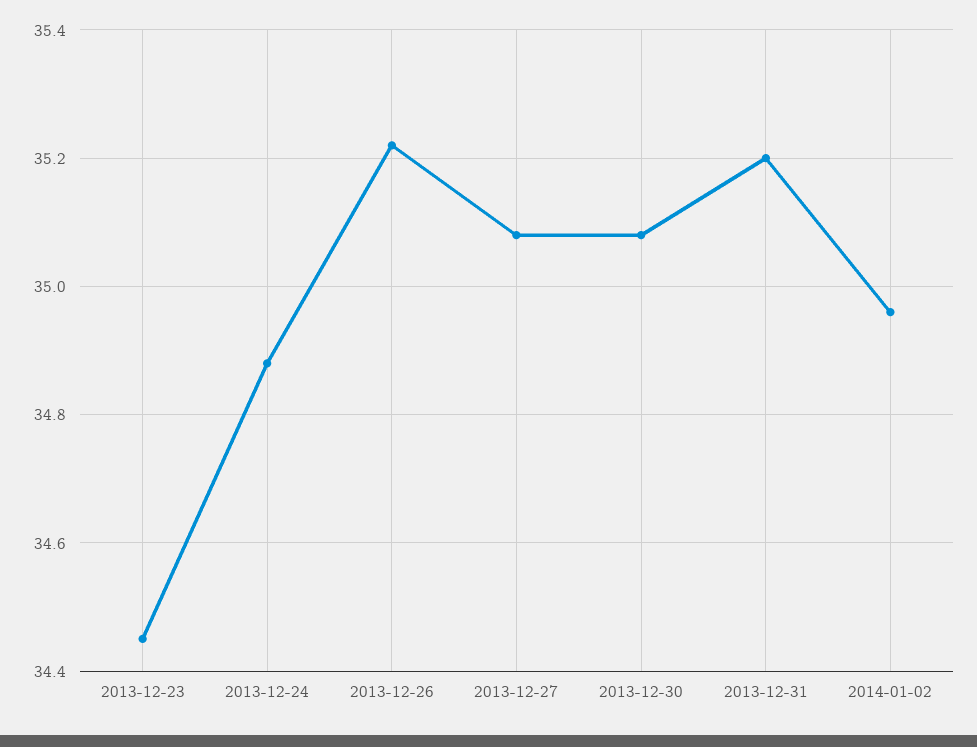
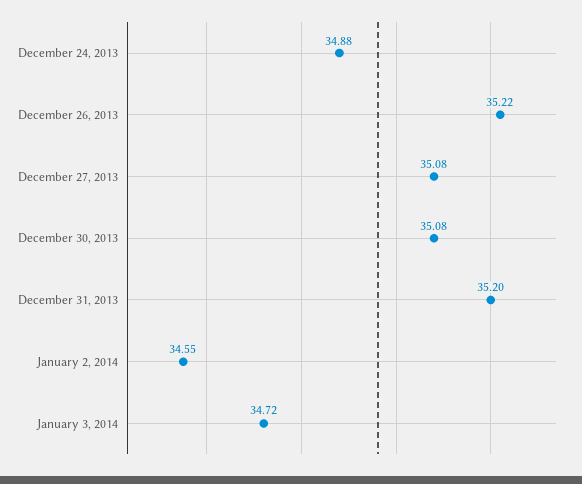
2013-12-23: 34.45 -> none
2014-01-02: 34.95 -> 34.55
January 3, 2014: none -> 34.72

